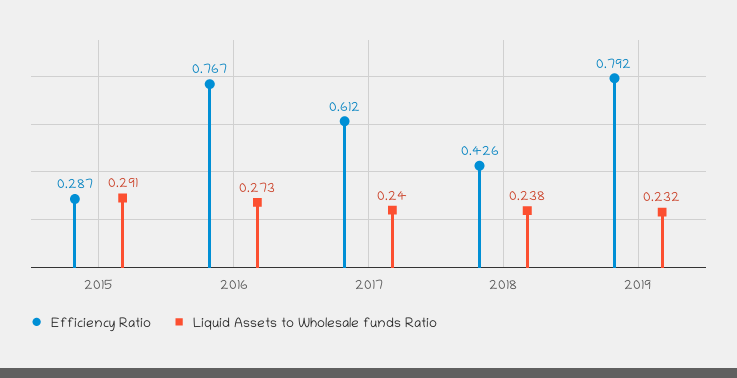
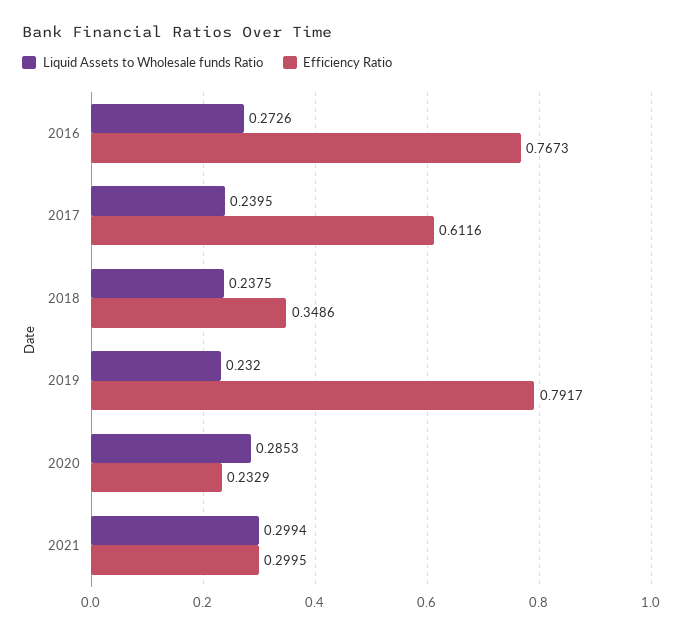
Efficiency Ratio, 2015: 0.287 -> none
Liquid Assets to Wholesale funds Ratio, 2015: 0.291 -> none
Efficiency Ratio, 2018: 0.426 -> 0.3486
Liquid Assets to Wholesale funds Ratio, 2020: none -> 0.2853
Efficiency Ratio, 2020: none -> 0.2329
Liquid Assets to Wholesale funds Ratio, 2021: none -> 0.2994
Efficiency Ratio, 2021: none -> 0.2995

